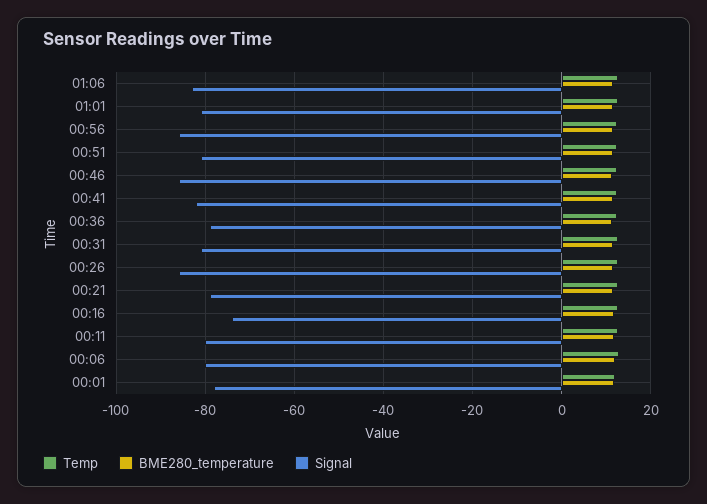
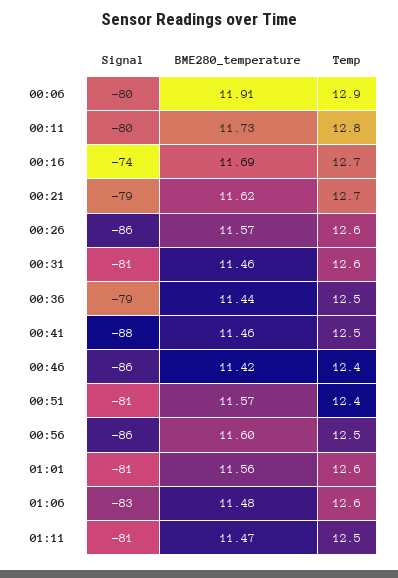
Signal, 00:41: -82 -> -88
Temp, 00:01: 12 -> none
BME280_temperature, 00:01: 12 -> none
Signal, 00:01: -78 -> none
Signal, 01:11: none -> -81
BME280_temperature, 01:11: none -> 11.47
Temp, 01:11: none -> 12.5

